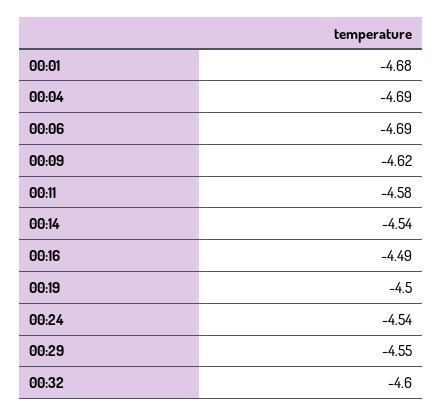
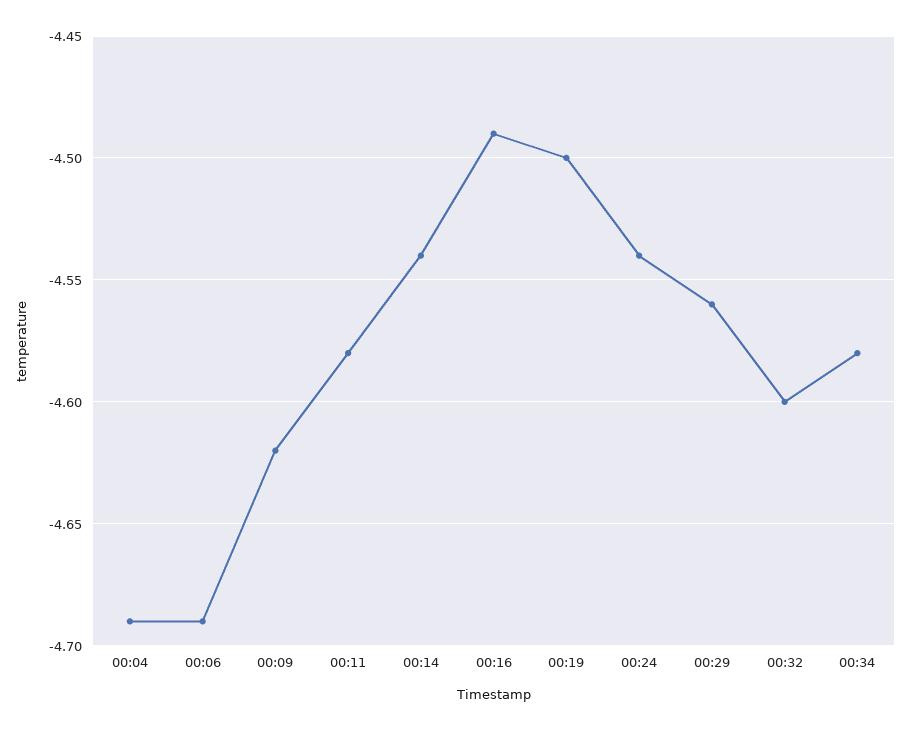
00:01: -4.68 -> none
00:29: -4.55 -> -4.56
00:34: none -> -4.58

